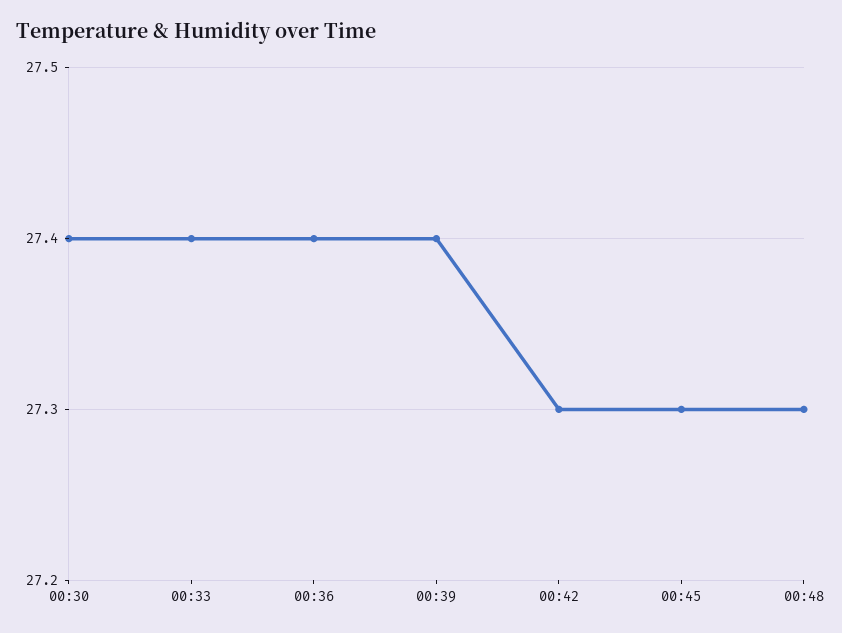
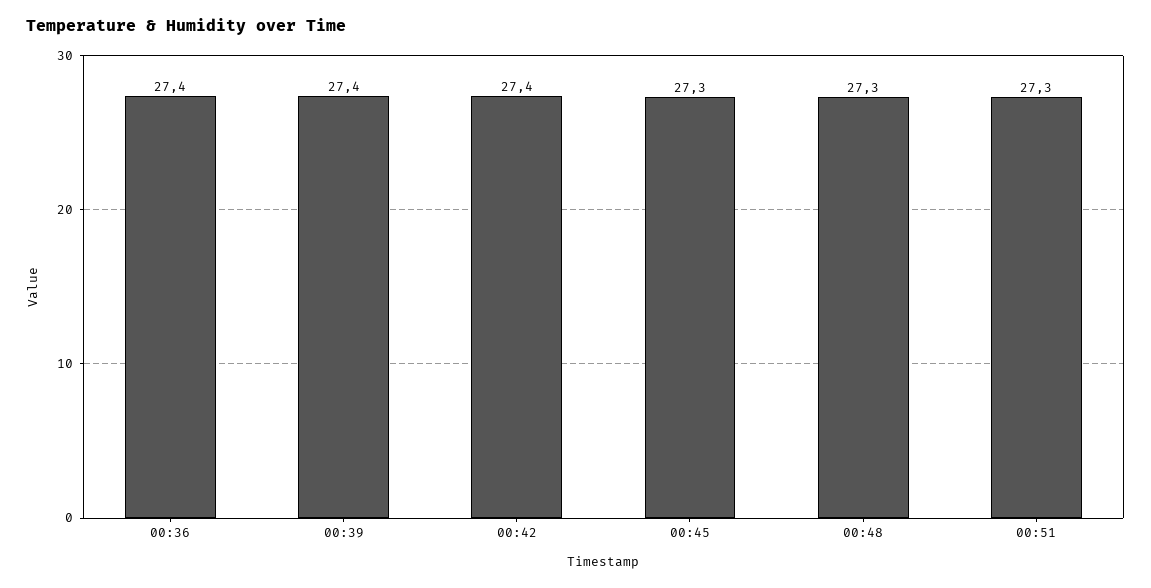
00:30: 27.4 -> none
00:33: 27.4 -> none
00:42: 27.3 -> 27.4
00:51: none -> 27.3

